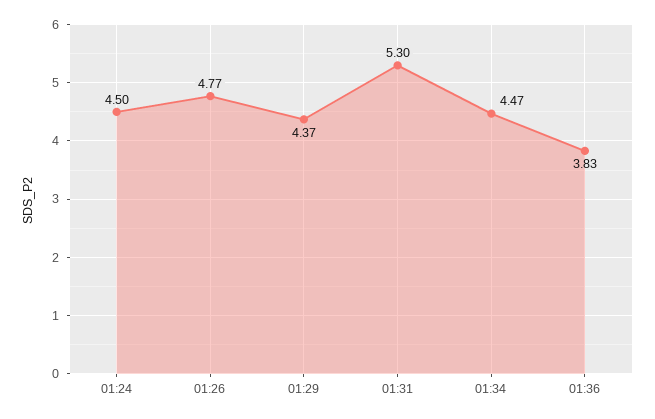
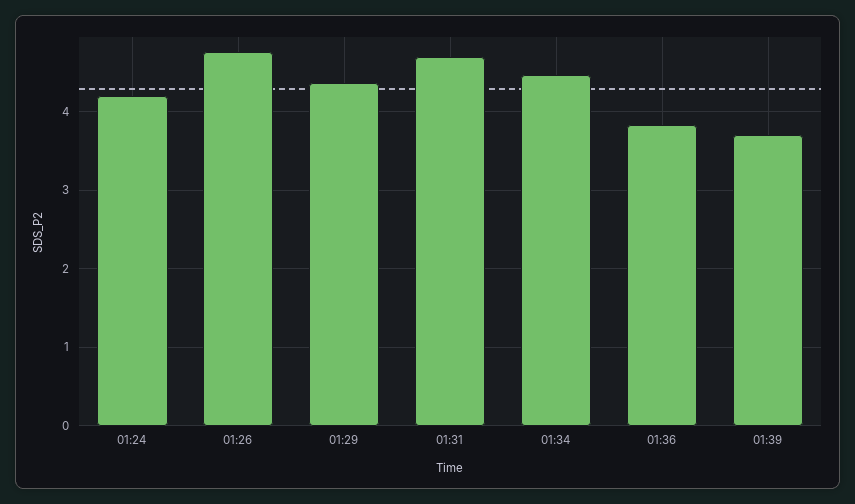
01:24: 4.5 -> 4.2
01:31: 5.3 -> 4.7
01:39: none -> 3.7

